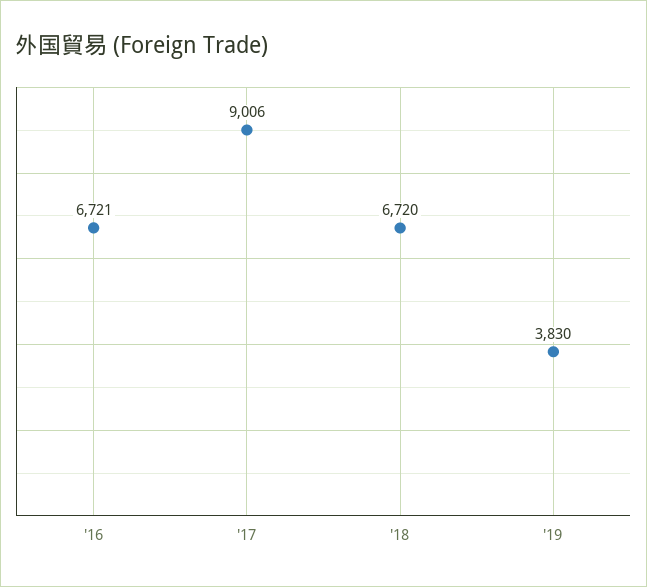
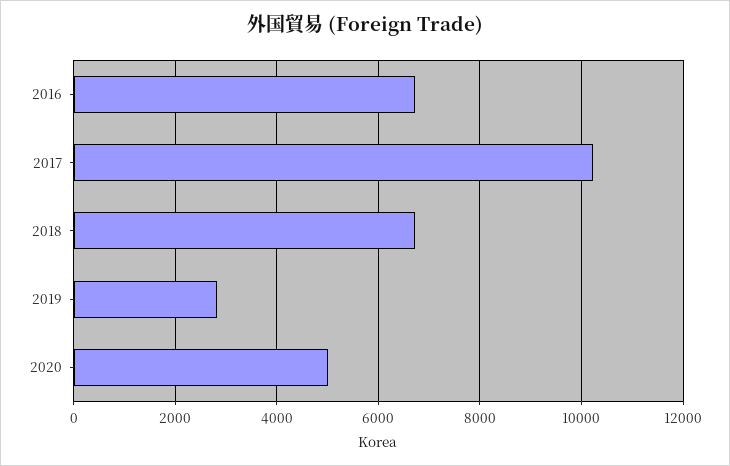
'17: 9006 -> 10200
'19: 3830 -> 2800
2020: none -> 5000

